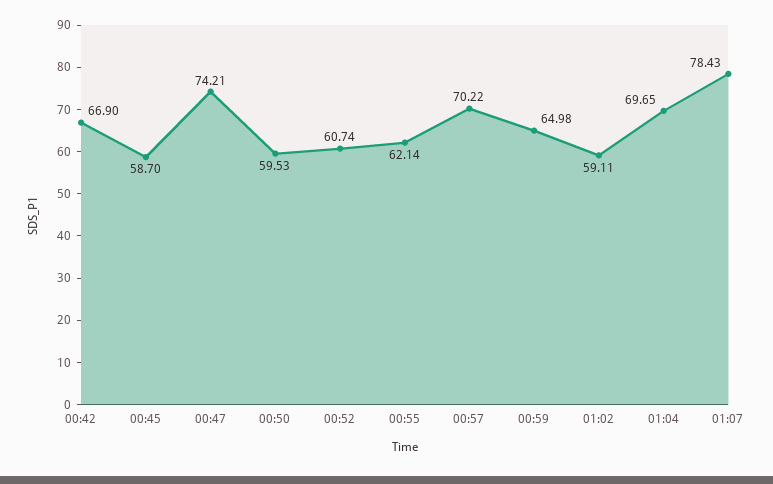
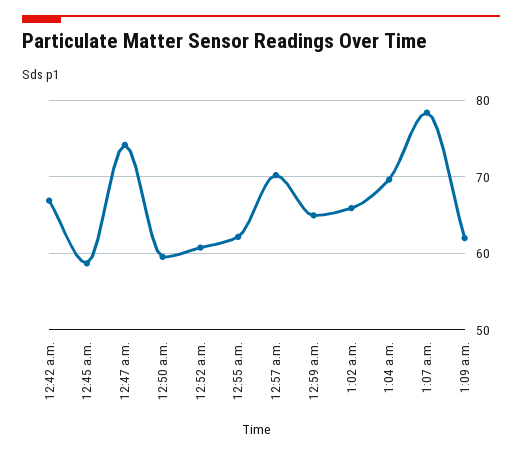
01:02: 59.11 -> 66
1:09 a.m.: none -> 62

